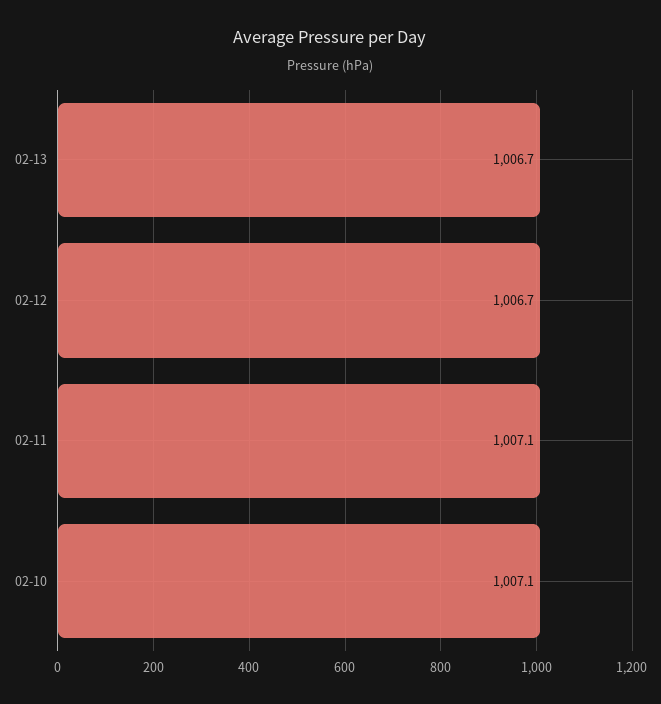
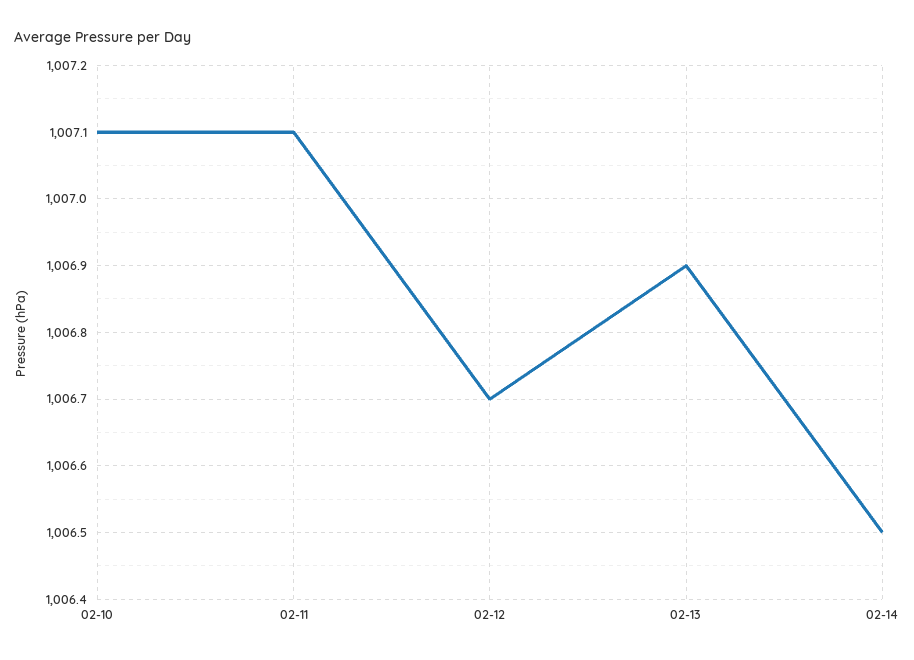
02-13: 1006.7 -> 1006.9
02-14: none -> 1006.5

